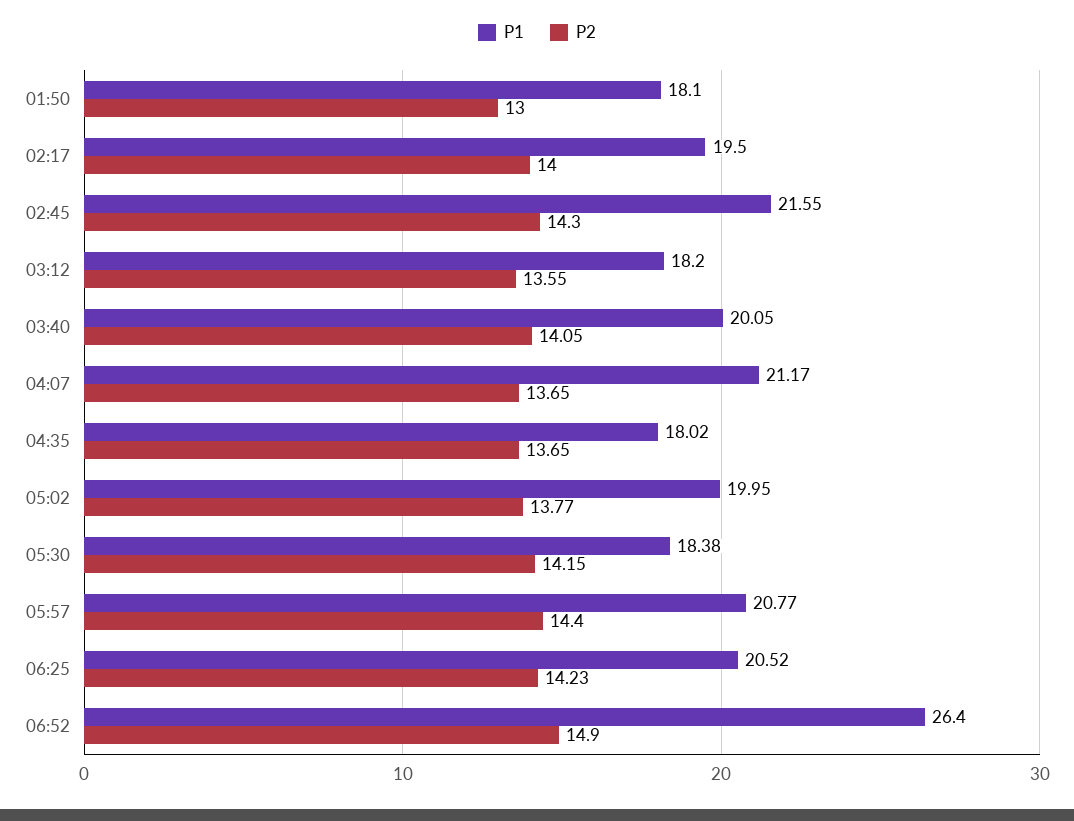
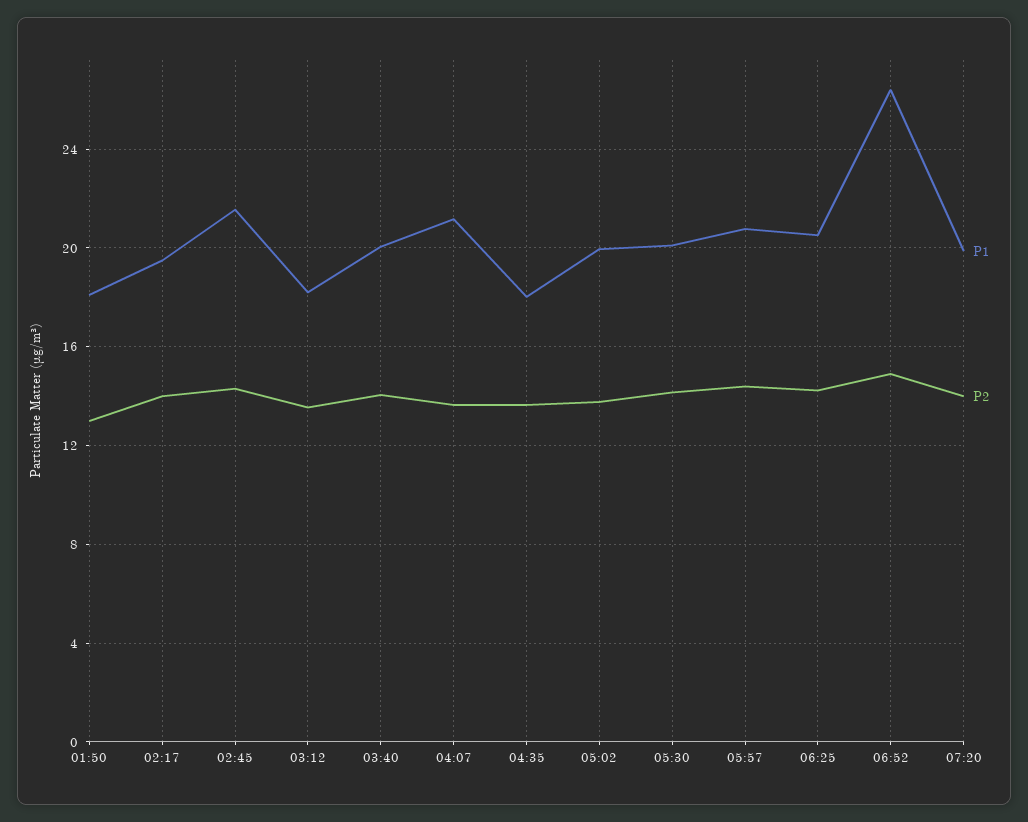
P1, 05:30: 18.38 -> 20
P1, 07:20: none -> 20
P2, 07:20: none -> 14

